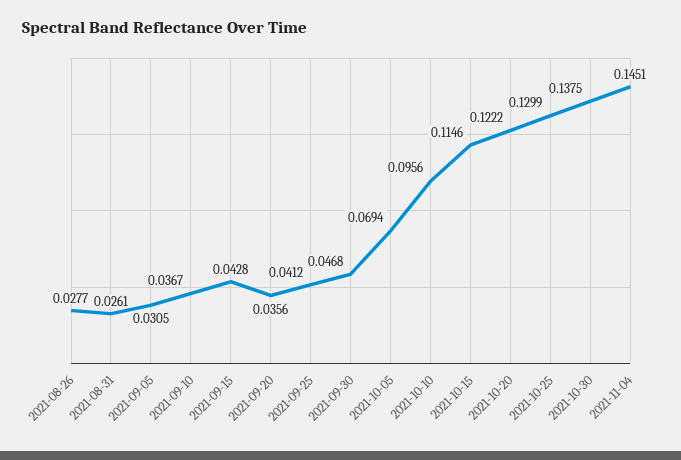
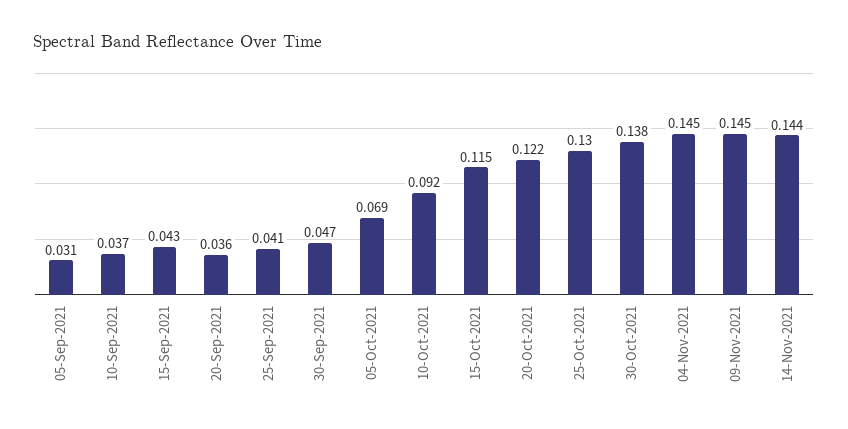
2021-08-26: 0.0277 -> none
2021-08-31: 0.0261 -> none
2021-10-10: 0.0956 -> 0.092
09-Nov-2021: none -> 0.145
14-Nov-2021: none -> 0.144

